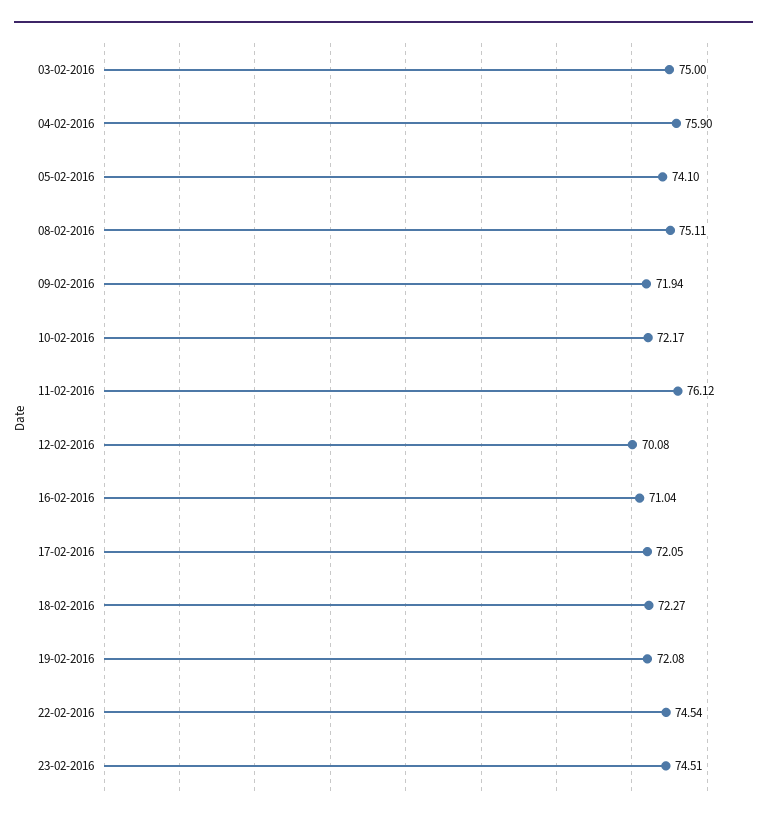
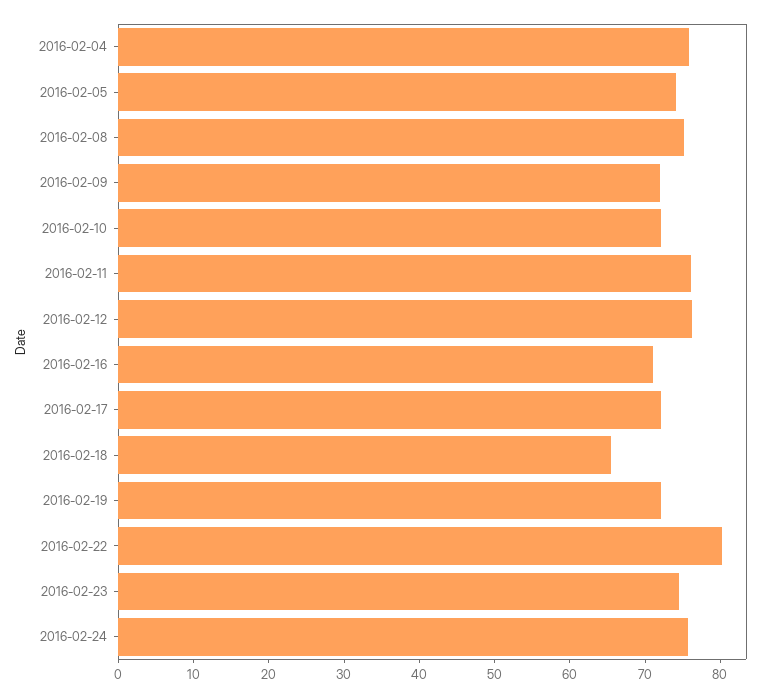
03-02-2016: 75 -> none
12-02-2016: 70.08 -> 76
18-02-2016: 72.27 -> 66
22-02-2016: 74.54 -> 80
2016-02-24: none -> 76

